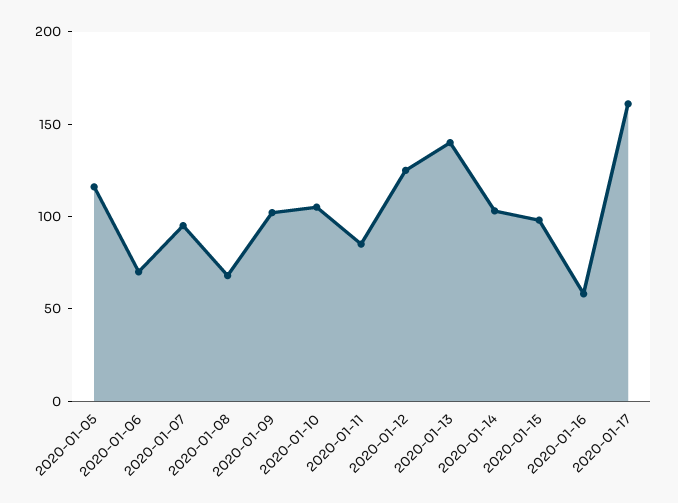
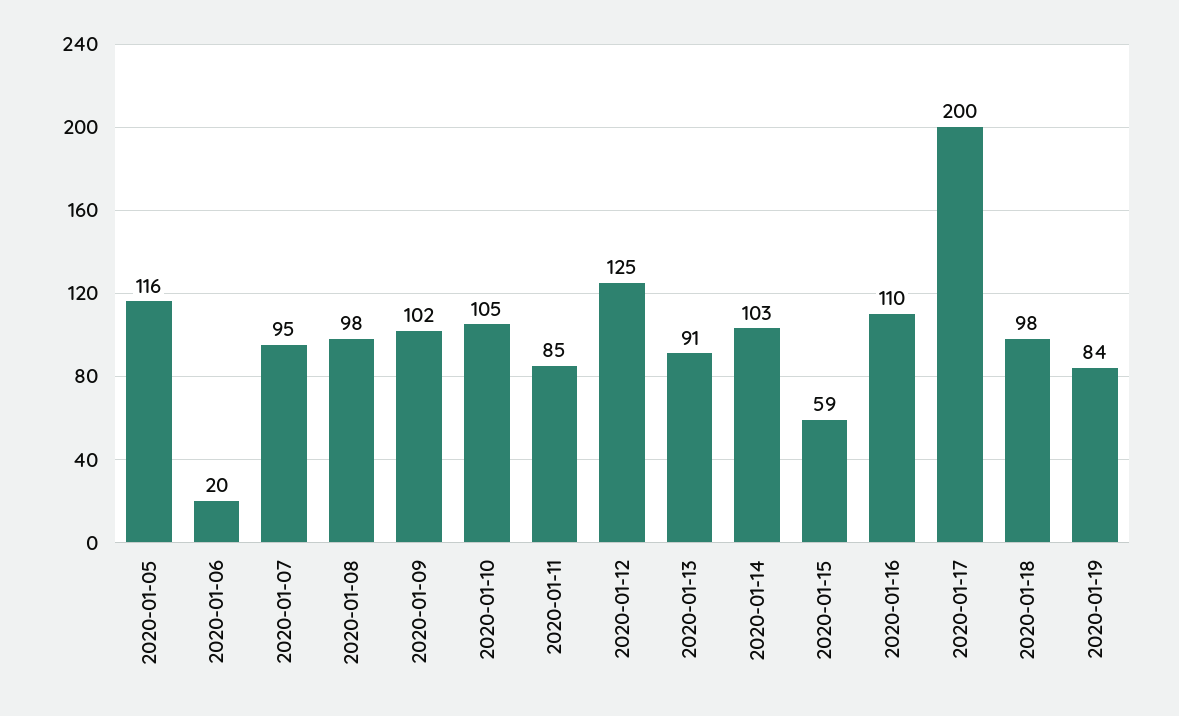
2020-01-06: 70 -> 20
2020-01-08: 70 -> 98
2020-01-13: 140 -> 91
2020-01-15: 100 -> 59
2020-01-16: 60 -> 110
2020-01-17: 160 -> 200
2020-01-18: none -> 98
2020-01-19: none -> 84

